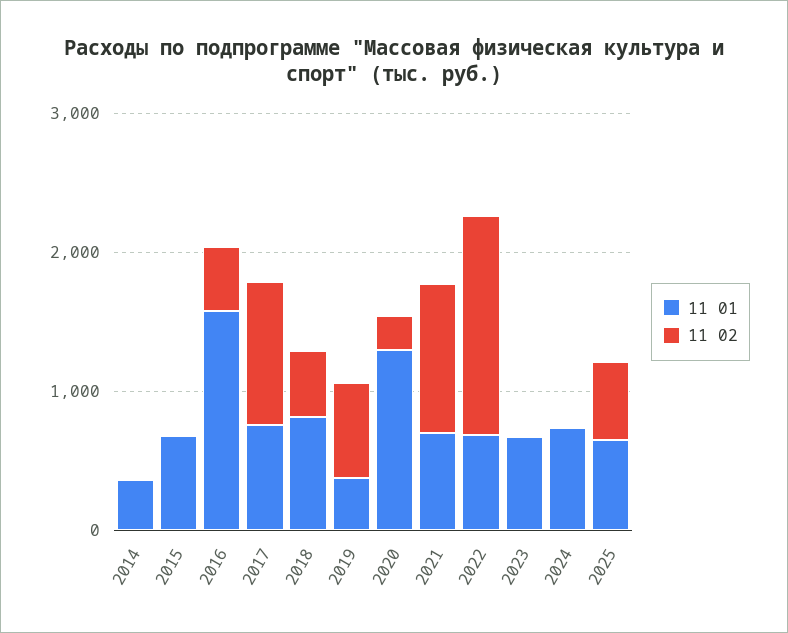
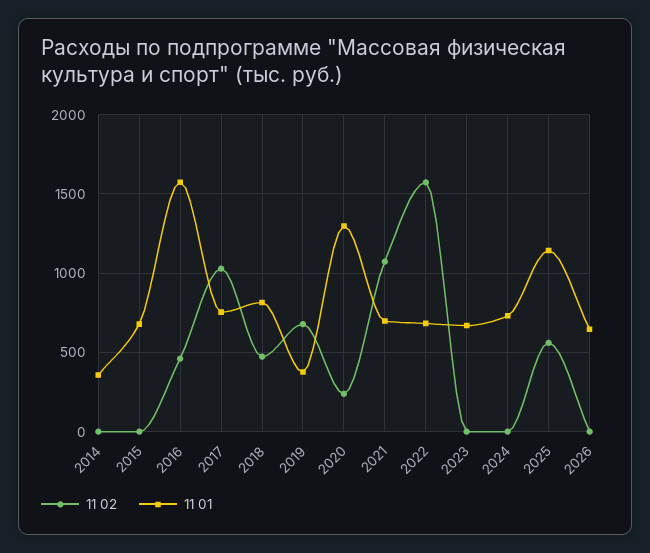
11 01, 2025: 600 -> 1150
11 02, 2026: none -> 0
11 01, 2026: none -> 650

